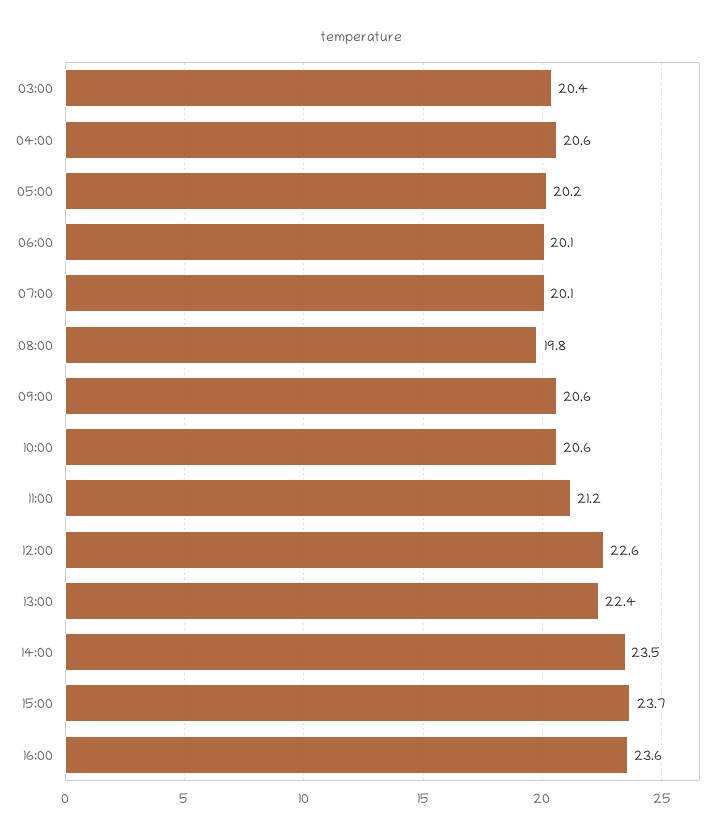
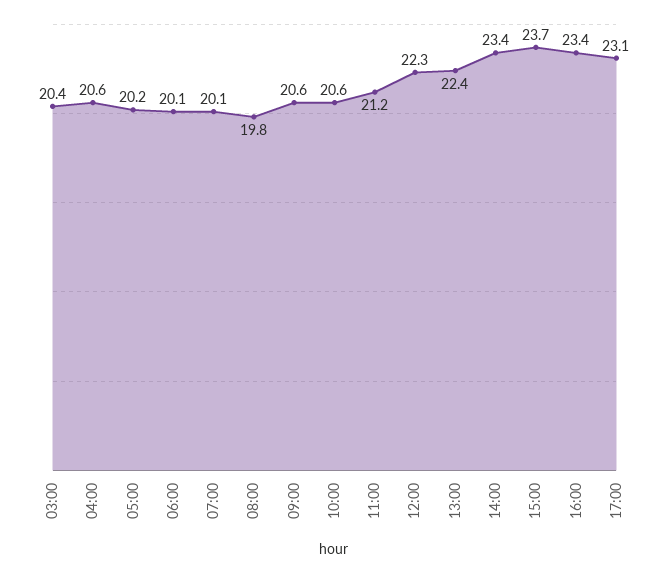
12:00: 22.6 -> 22.3
14:00: 23.5 -> 23.4
16:00: 23.6 -> 23.4
17:00: none -> 23.1

